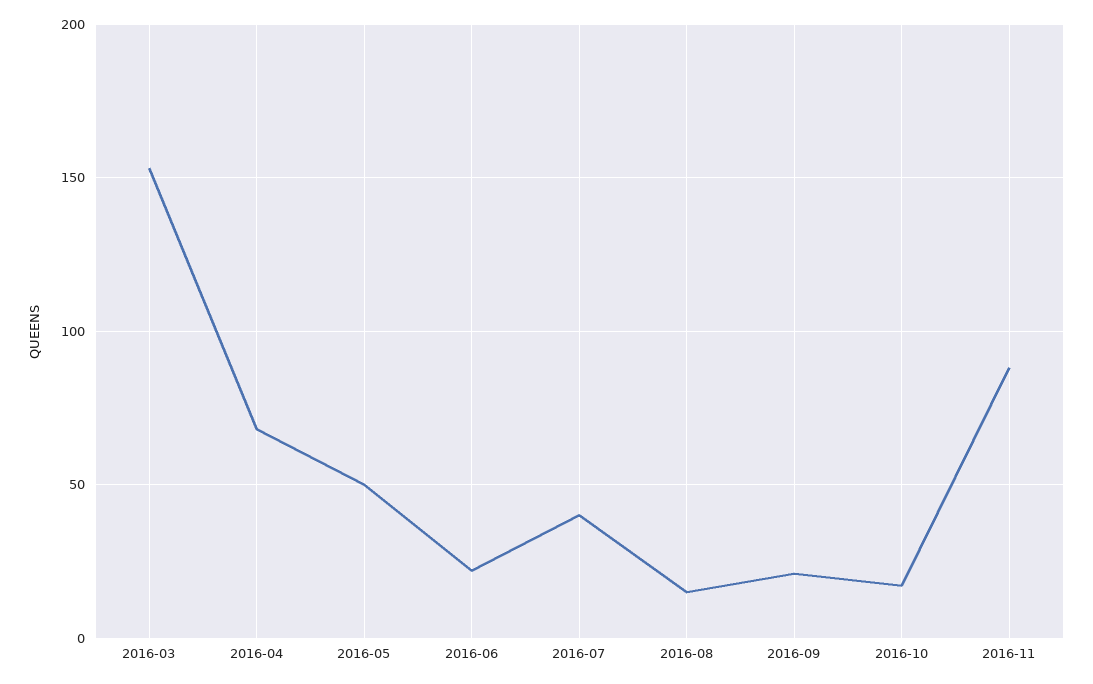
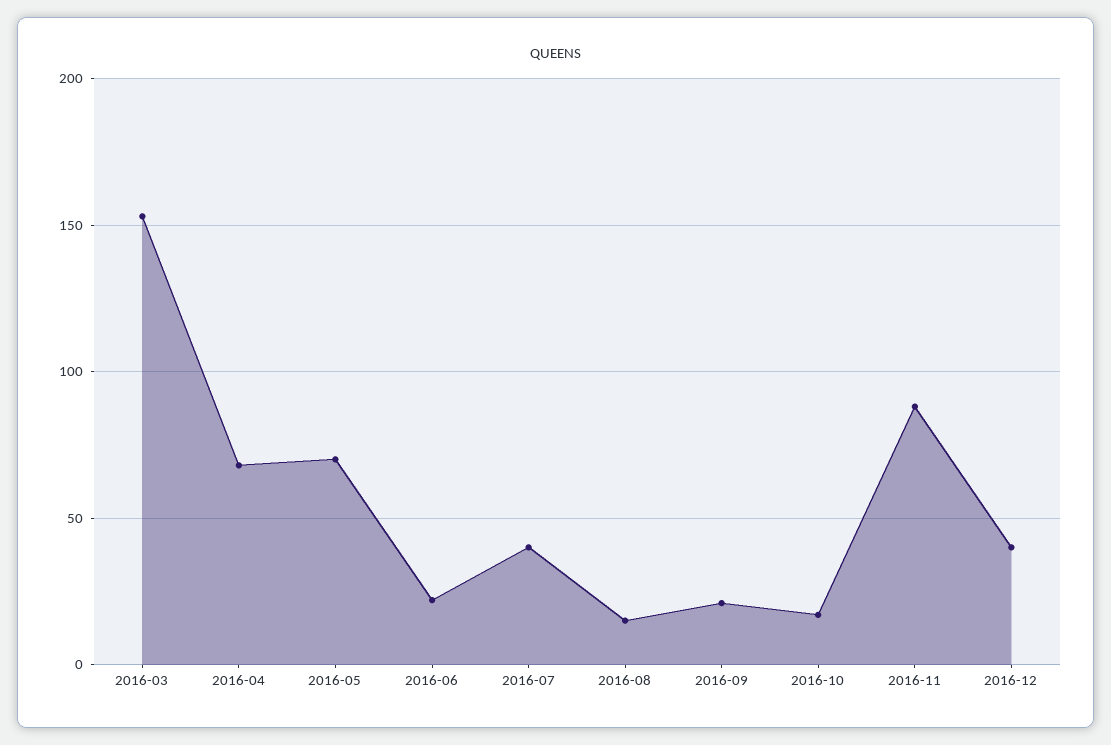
2016-05: 50 -> 70
2016-12: none -> 40

